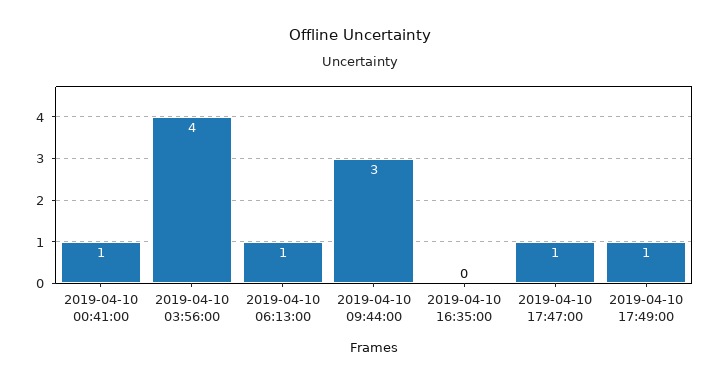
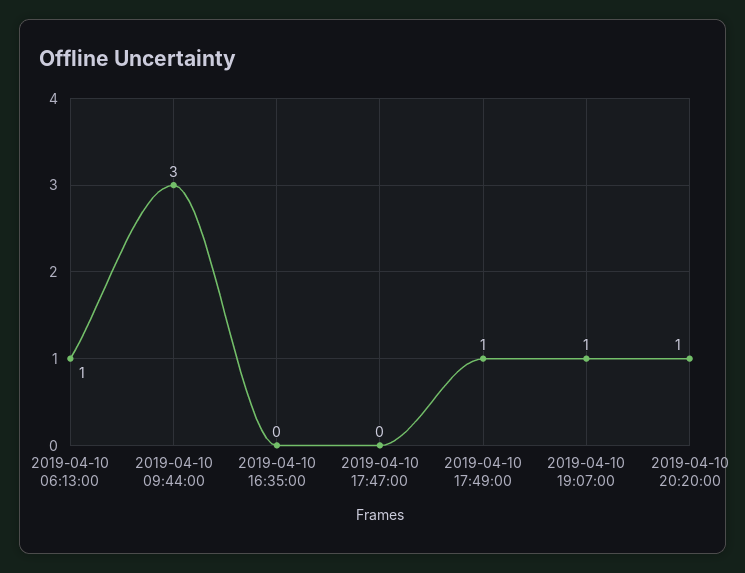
2019-04-10 00:41:00: 1 -> none
2019-04-10 03:56:00: 4 -> none
2019-04-10 17:47:00: 1 -> 0
2019-04-10 19:07:00: none -> 1
2019-04-10 20:20:00: none -> 1

